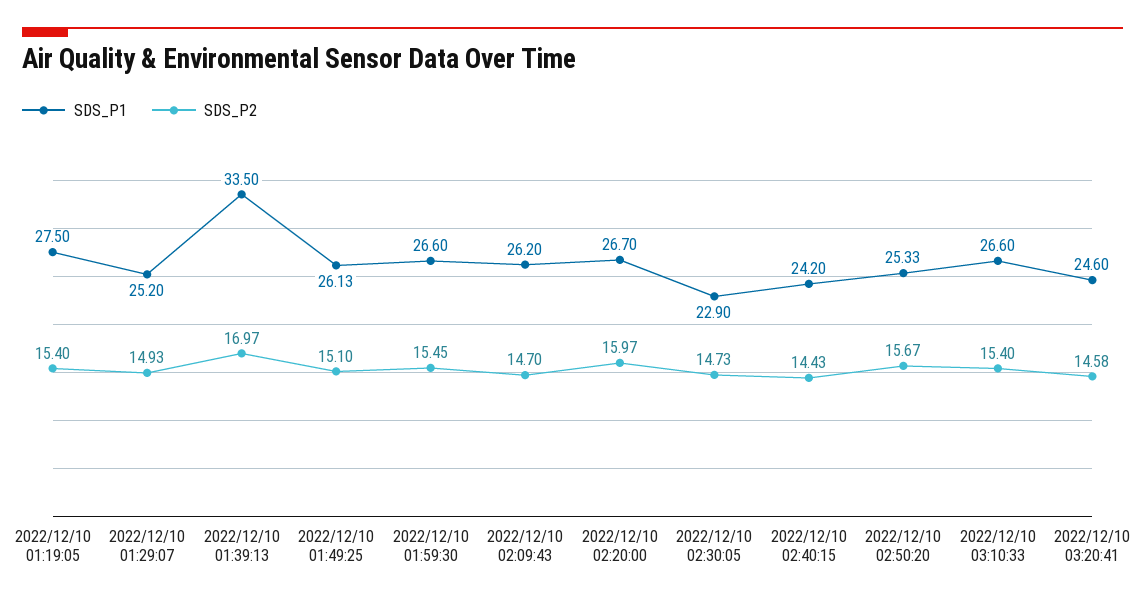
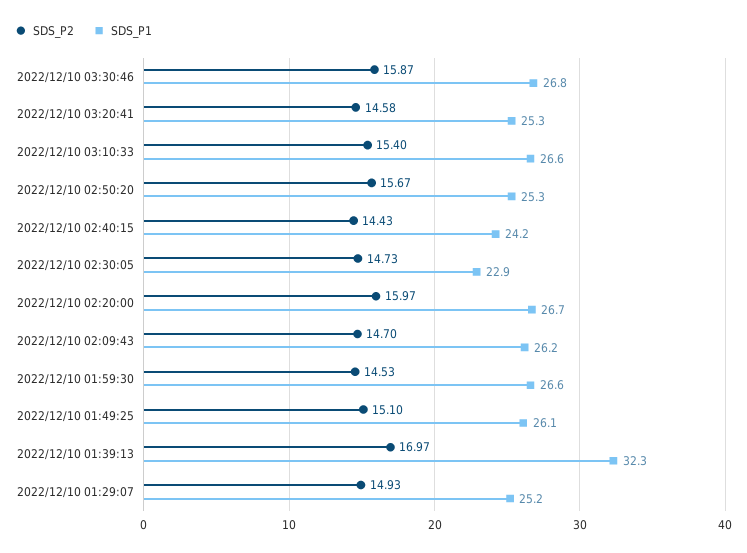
SDS_P1, 2022/12/10 01:19:05: 27.5 -> none
SDS_P2, 2022/12/10 01:19:05: 15.4 -> none
SDS_P1, 2022/12/10 01:39:13: 33.5 -> 32.3
SDS_P2, 2022/12/10 01:59:30: 15.45 -> 14.53
SDS_P1, 2022/12/10 03:20:41: 24.6 -> 25.3
SDS_P2, 2022/12/10 03:30:46: none -> 15.87
SDS_P1, 2022/12/10 03:30:46: none -> 26.8

